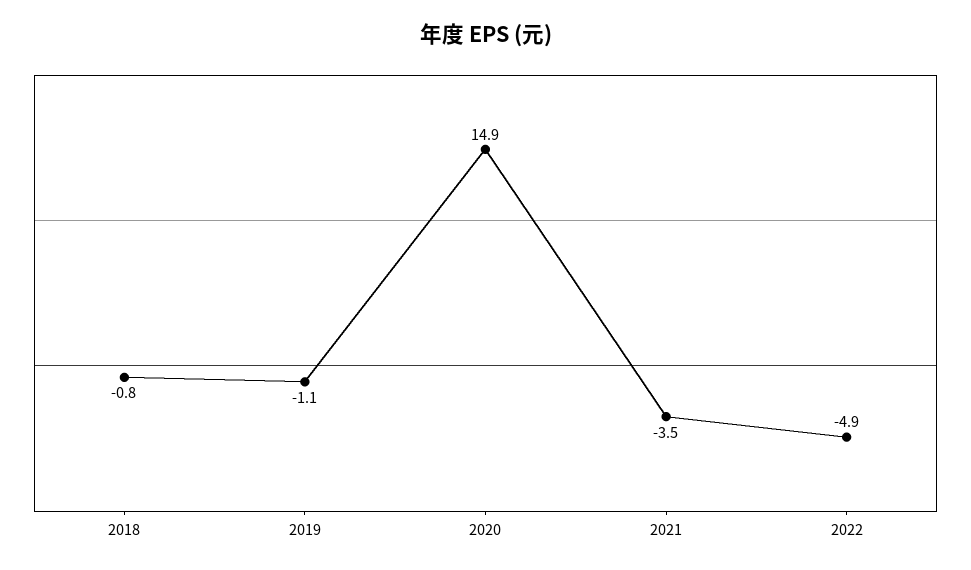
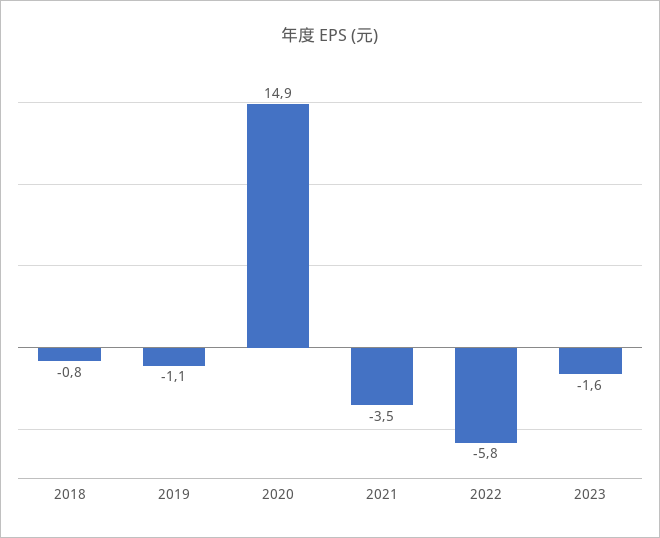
2022: -4.9 -> -5.8
2023: none -> -1.6

